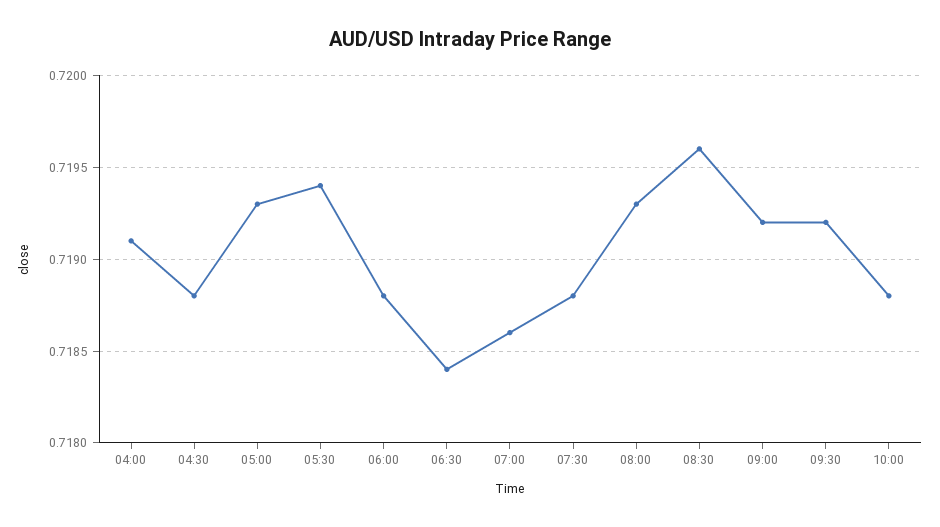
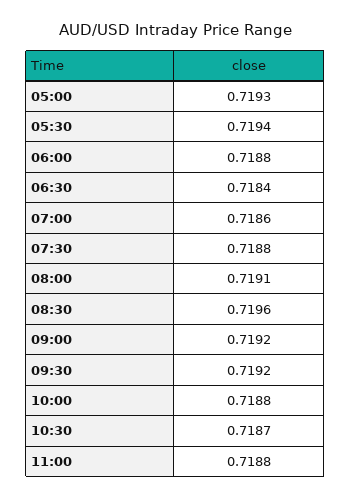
04:00: 0.7191 -> none
04:30: 0.7188 -> none
08:00: 0.7193 -> 0.7191
10:30: none -> 0.7187
11:00: none -> 0.7188

